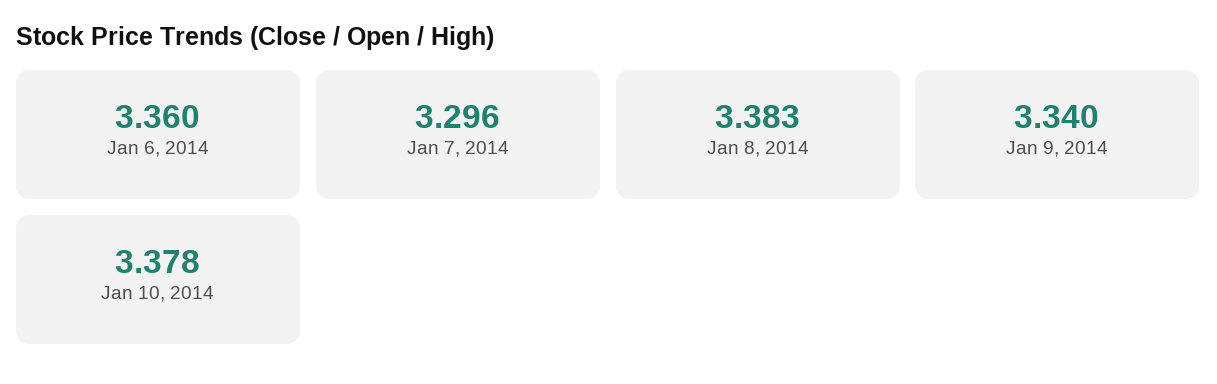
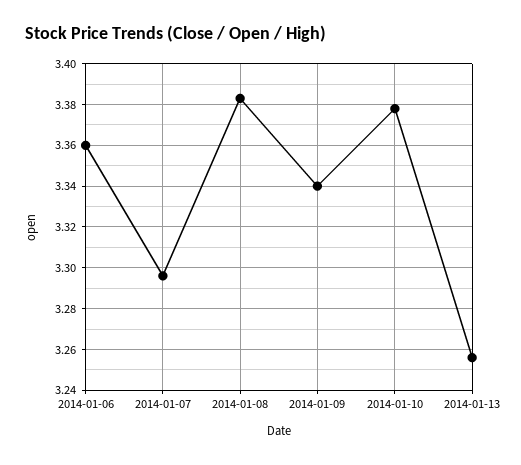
2014-01-13: none -> 3.255

